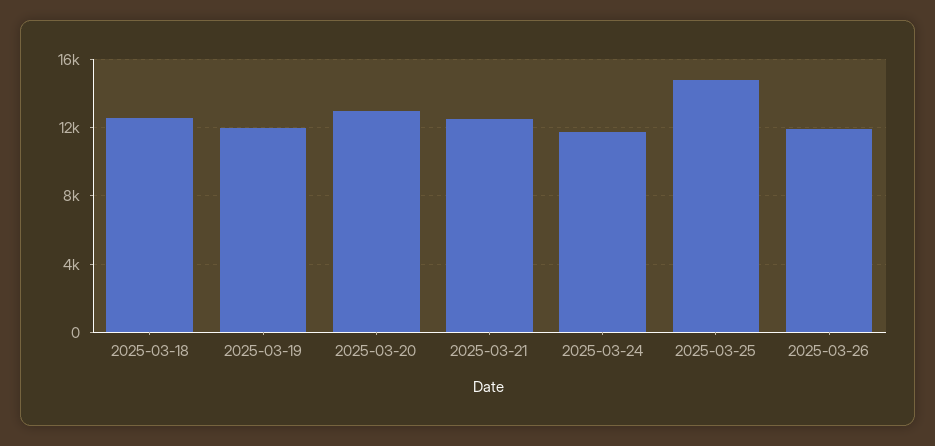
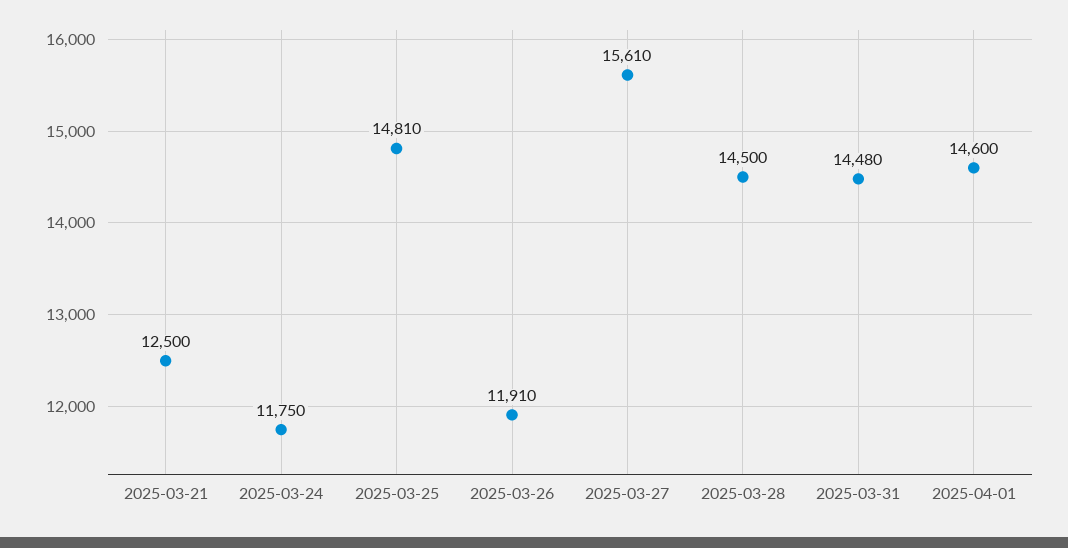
2025-03-18: 12500 -> none
2025-03-19: 12000 -> none
2025-03-20: 13000 -> none
2025-03-27: none -> 15610
2025-03-28: none -> 14500
2025-03-31: none -> 14480
2025-04-01: none -> 14600

